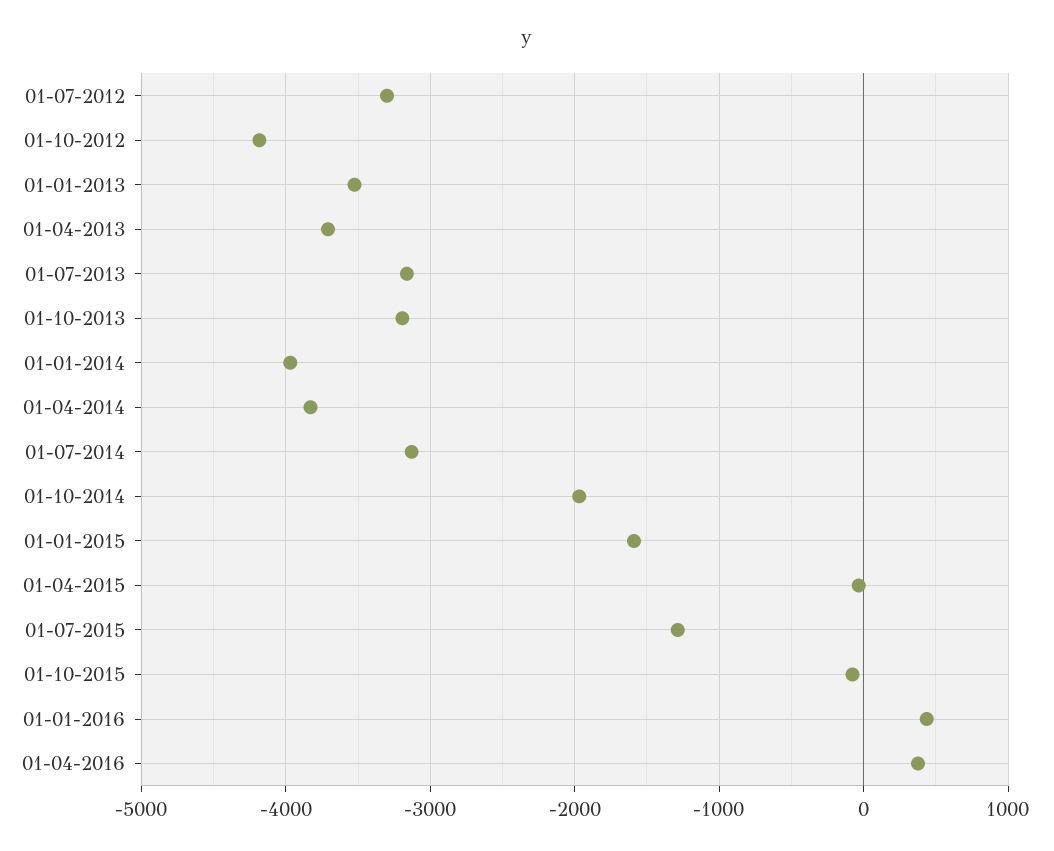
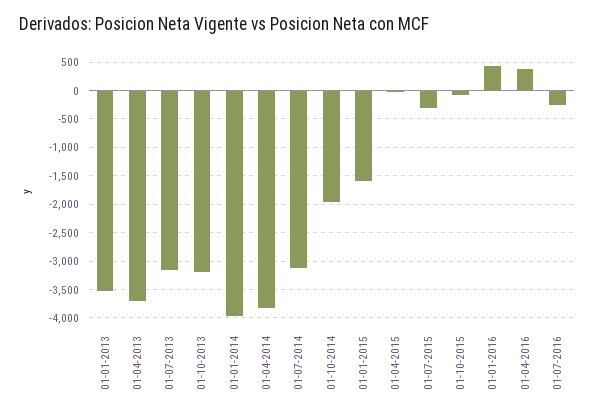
01-07-2012: -3300 -> none
01-10-2012: -4200 -> none
01-07-2015: -1300 -> -250
01-07-2016: none -> -250

